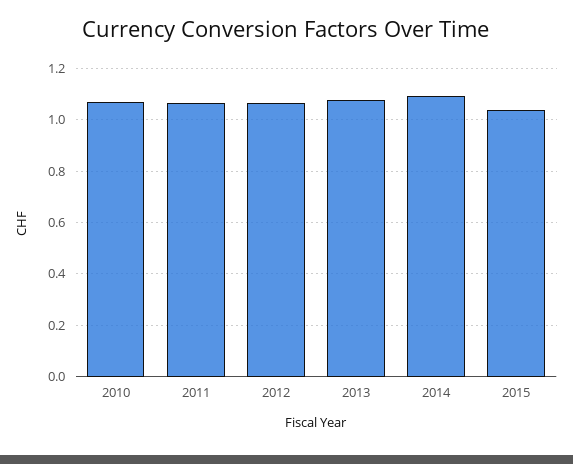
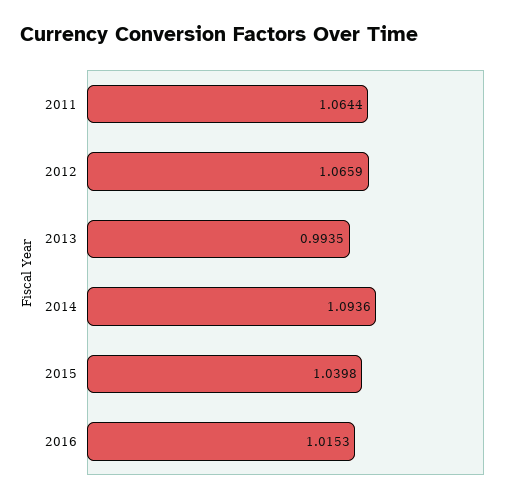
2010: 1.075 -> none
2013: 1.075 -> 0.9935
2016: none -> 1.0153

